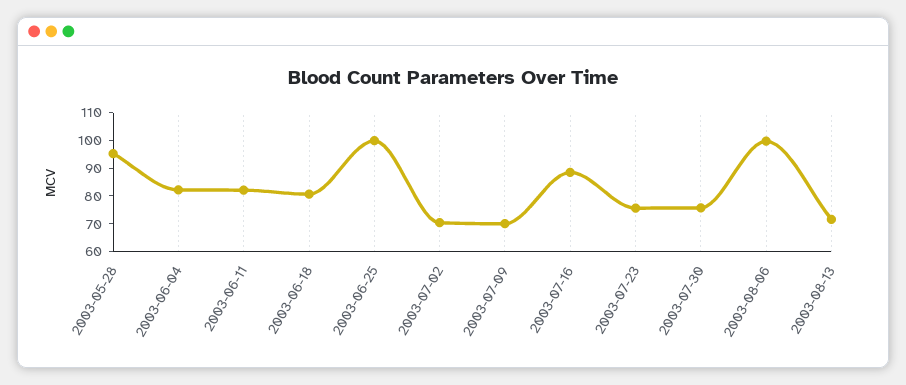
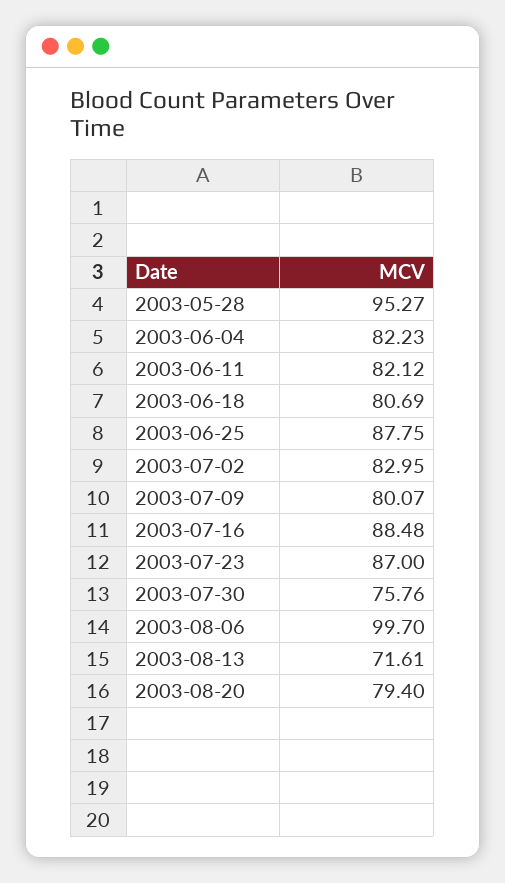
2003-06-25: 100 -> 87.75
2003-07-02: 70 -> 82.95
2003-07-09: 70 -> 80.07
2003-07-23: 75 -> 87
2003-08-20: none -> 79.4

